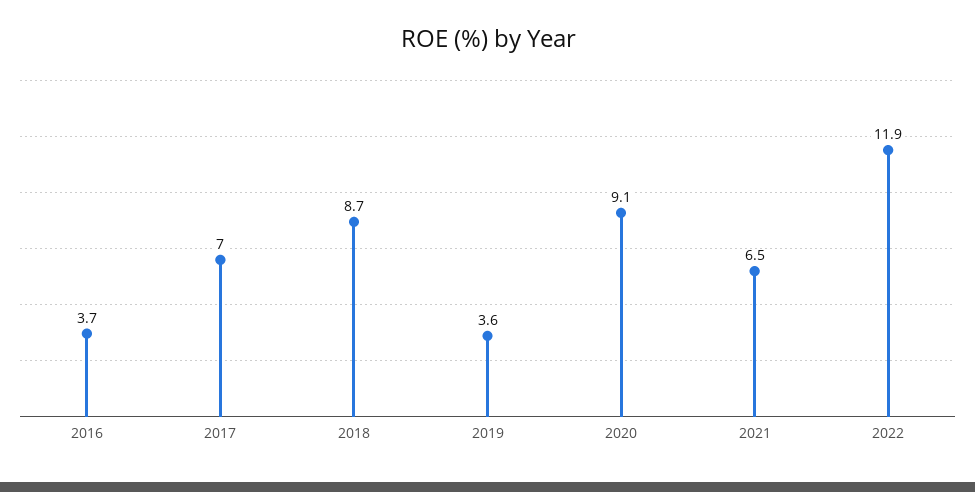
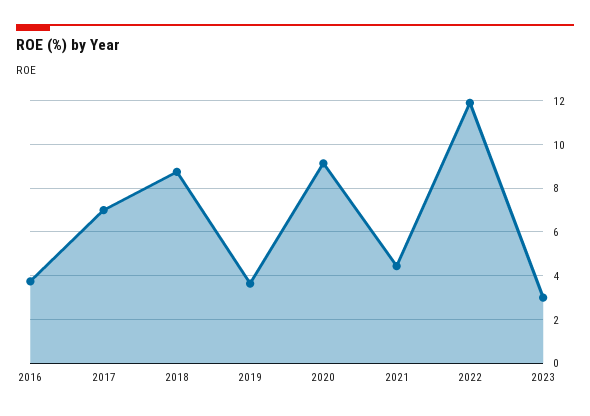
2021: 6.5 -> 4.5
2023: none -> 3

